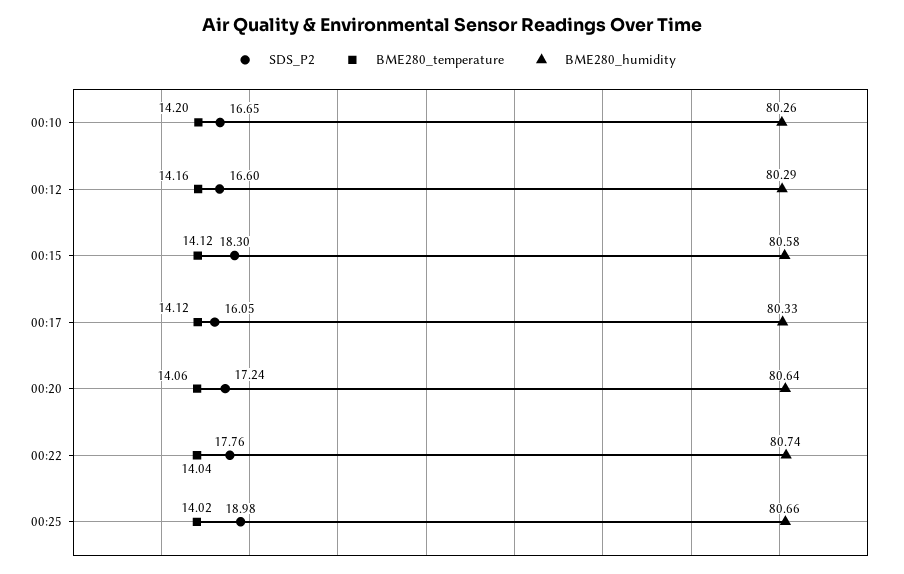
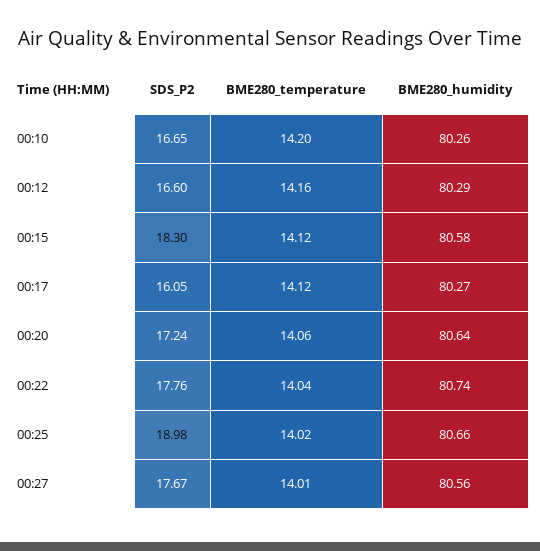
BME280_humidity, 00:17: 80.33 -> 80.27
SDS_P2, 00:27: none -> 17.67
BME280_temperature, 00:27: none -> 14.01
BME280_humidity, 00:27: none -> 80.56

